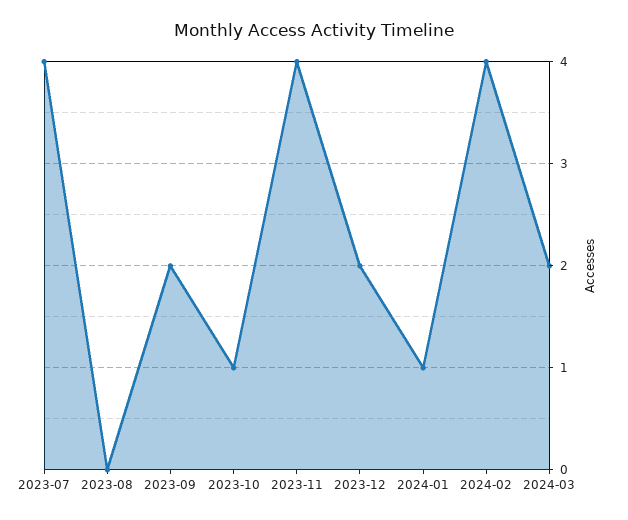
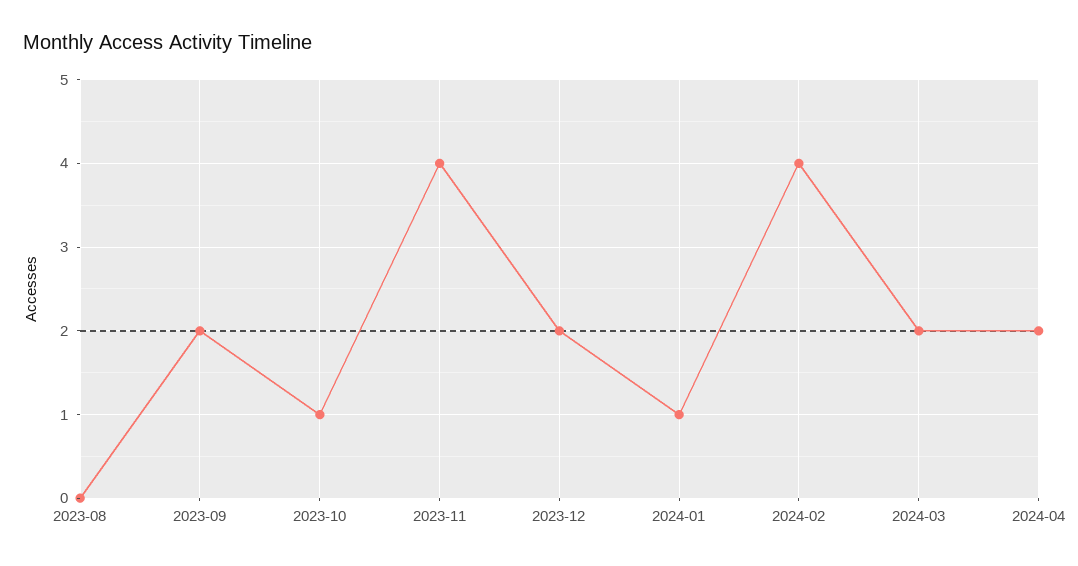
2023-07: 4 -> none
2024-04: none -> 2

